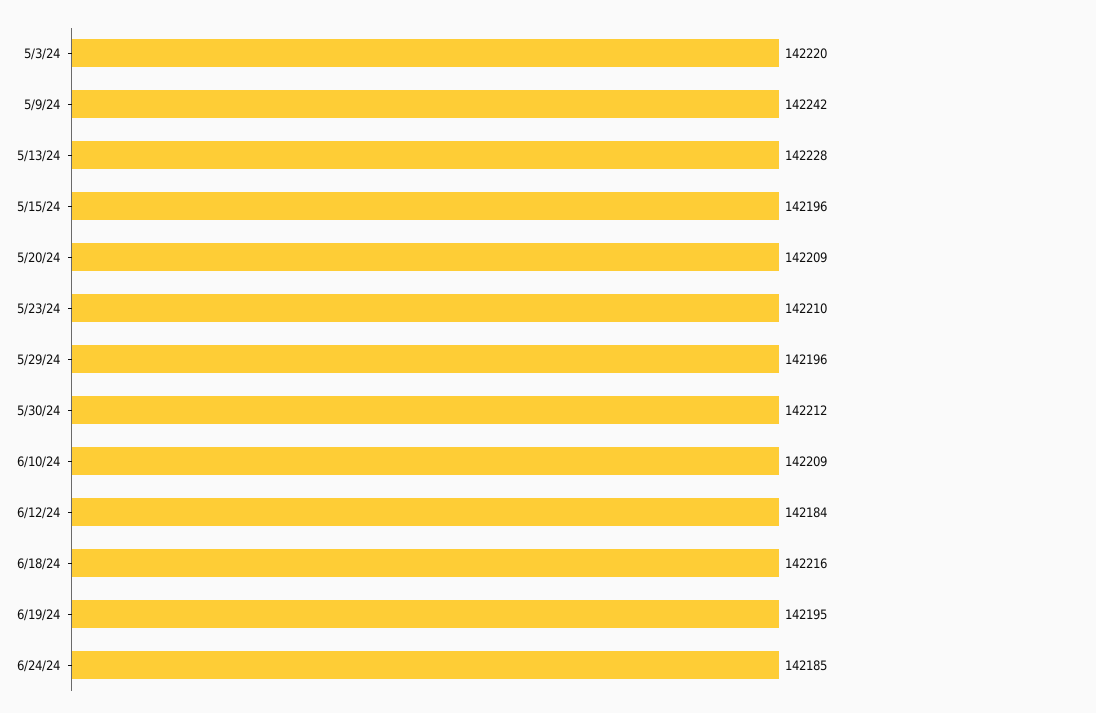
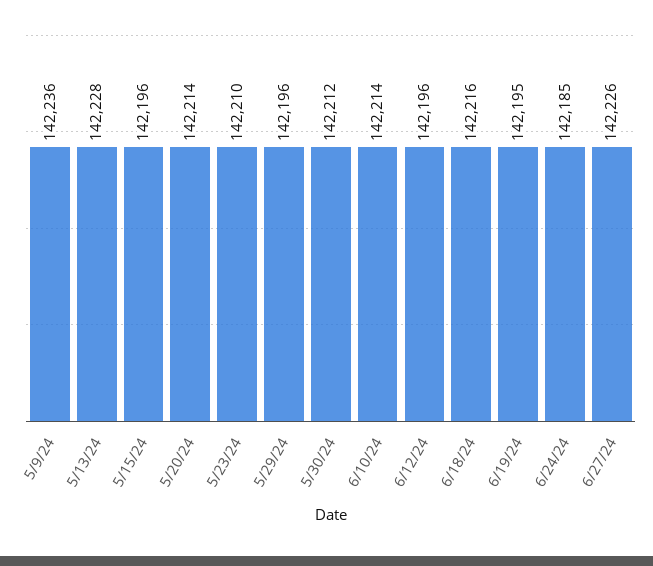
5/3/24: 142220 -> none
5/9/24: 142242 -> 142236
5/20/24: 142209 -> 142214
6/10/24: 142209 -> 142214
6/12/24: 142184 -> 142196
6/27/24: none -> 142226

